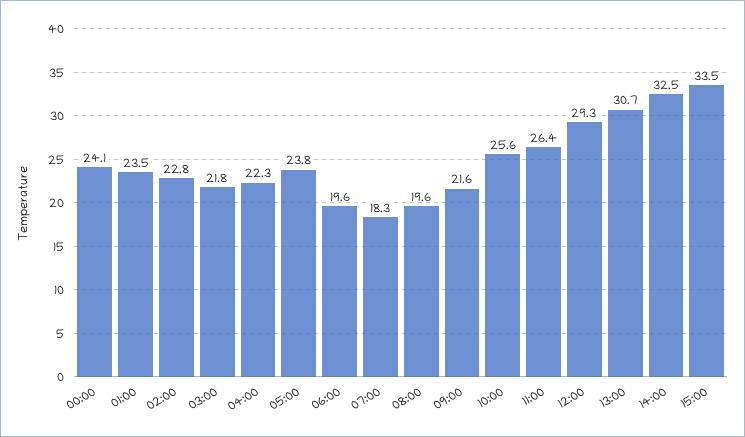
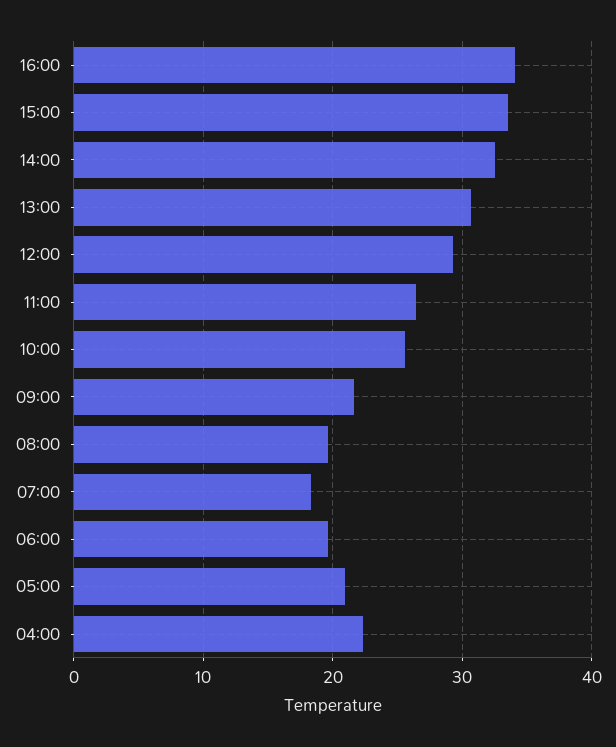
00:00: 24.1 -> none
01:00: 23.5 -> none
02:00: 22.8 -> none
03:00: 21.8 -> none
05:00: 23.8 -> 21
16:00: none -> 34

